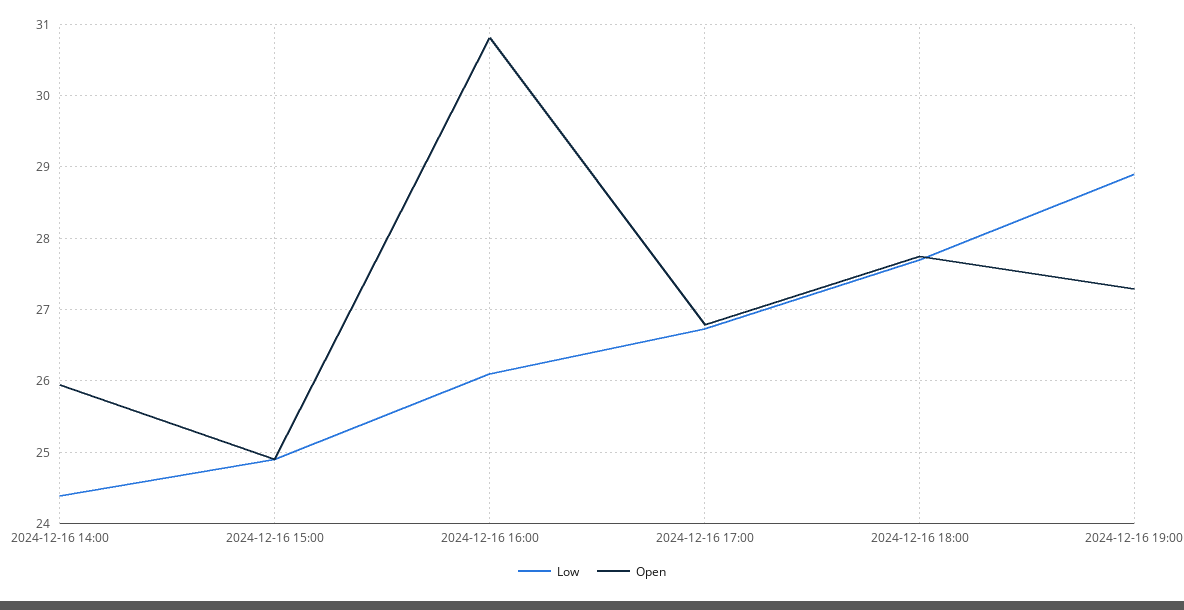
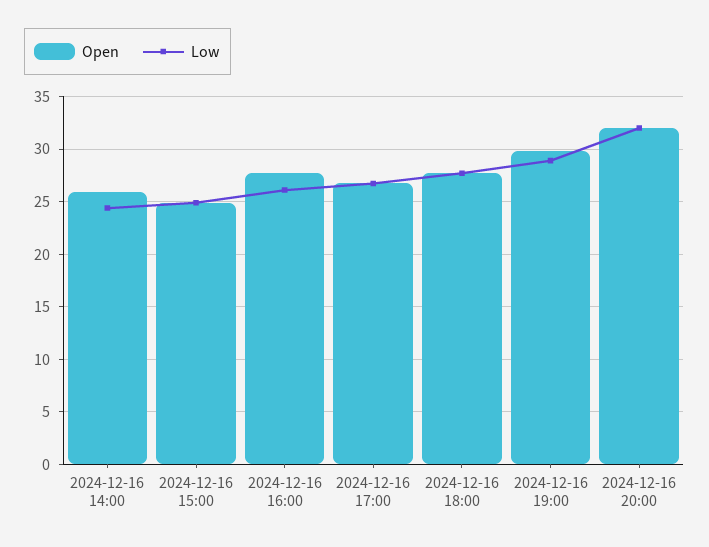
Open, 2024-12-16 16:00: 30.8 -> 28
Open, 2024-12-16 19:00: 27.3 -> 30
Open, 2024-12-16 20:00: none -> 32
Low, 2024-12-16 20:00: none -> 32

